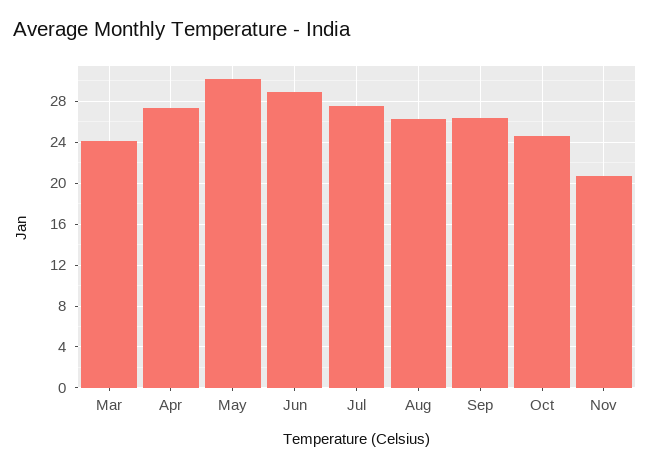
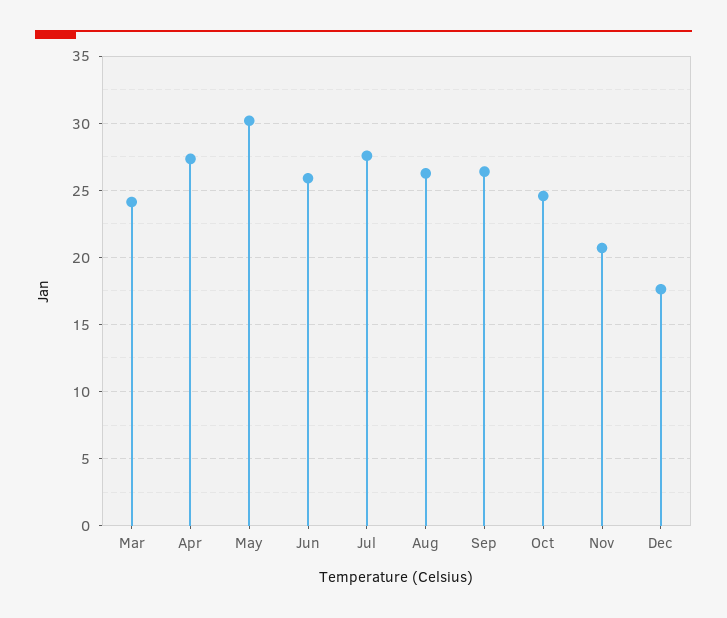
Jun: 29 -> 26
Dec: none -> 17.5

